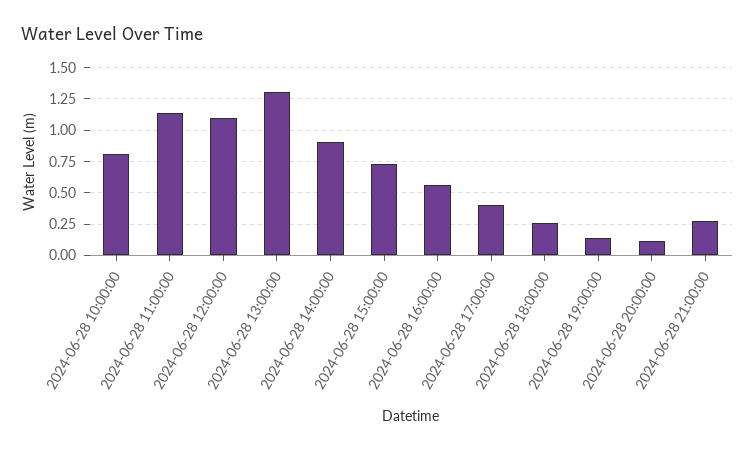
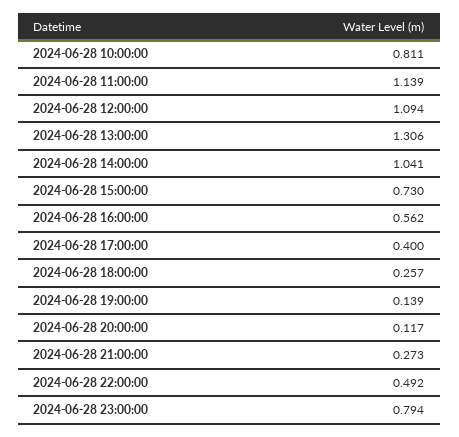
2024-06-28 14:00:00: 0.9 -> 1.041
2024-06-28 22:00:00: none -> 0.492
2024-06-28 23:00:00: none -> 0.794

